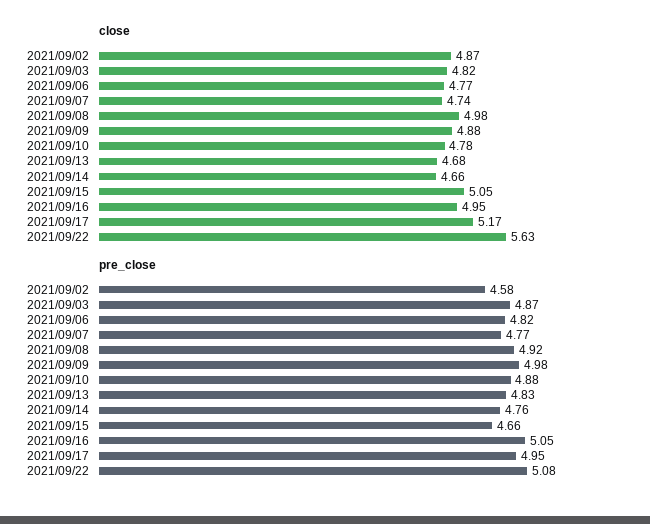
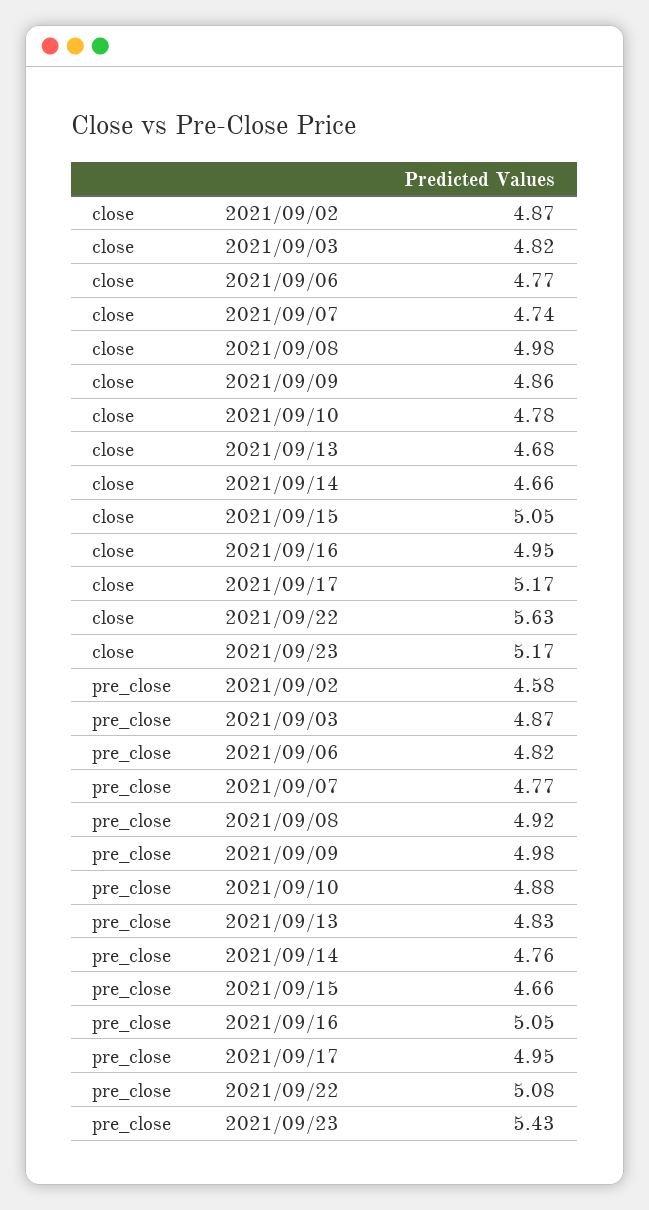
close, 2021/09/09: 4.88 -> 4.86
close, 2021/09/23: none -> 5.17
pre_close, 2021/09/23: none -> 5.43

